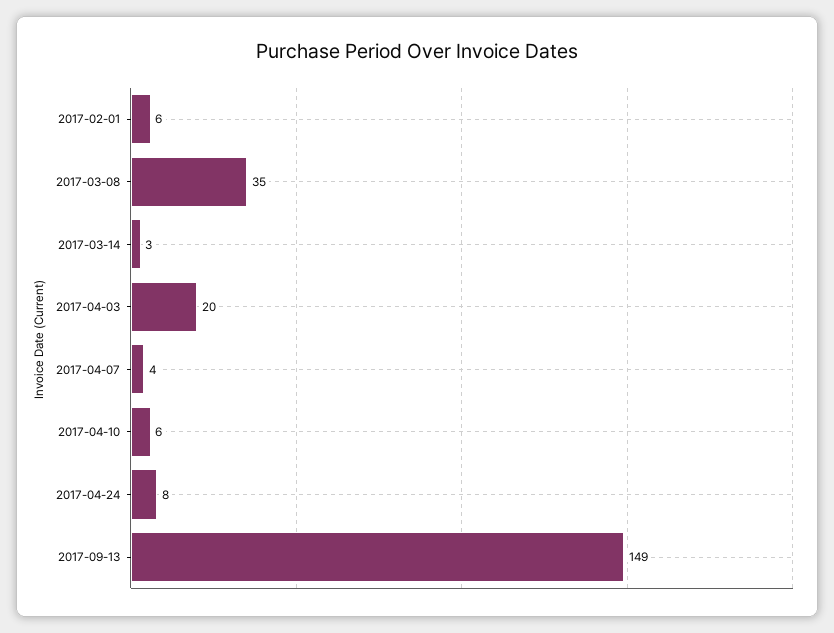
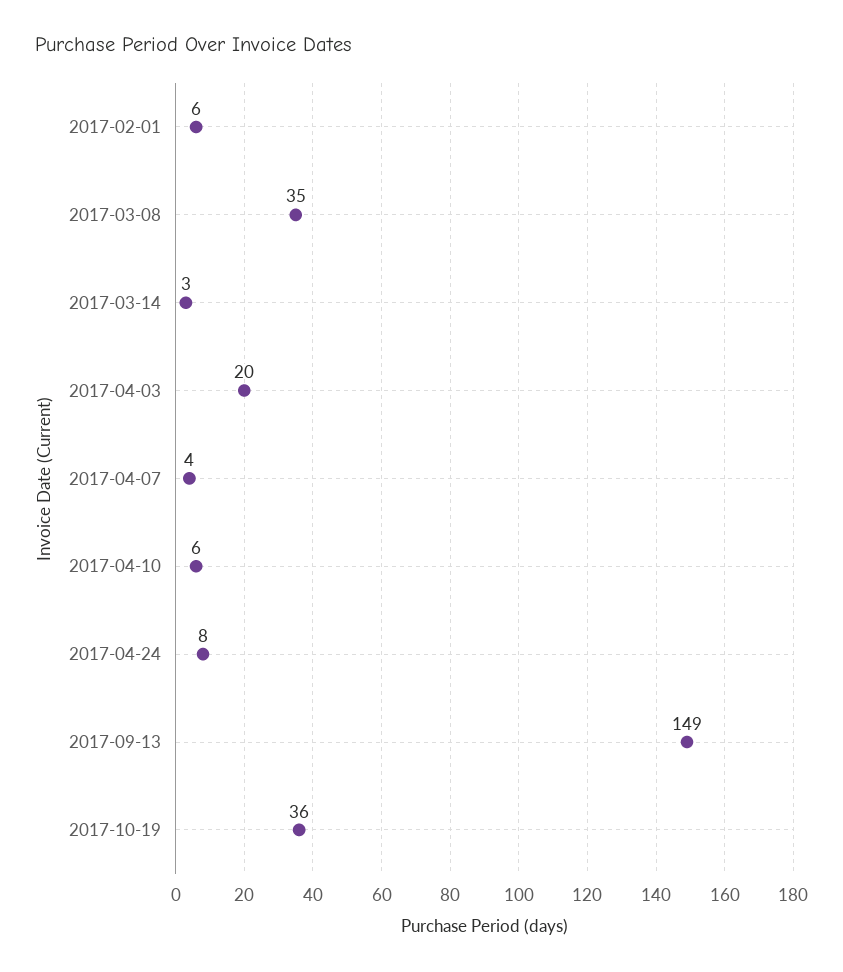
2017-10-19: none -> 36

